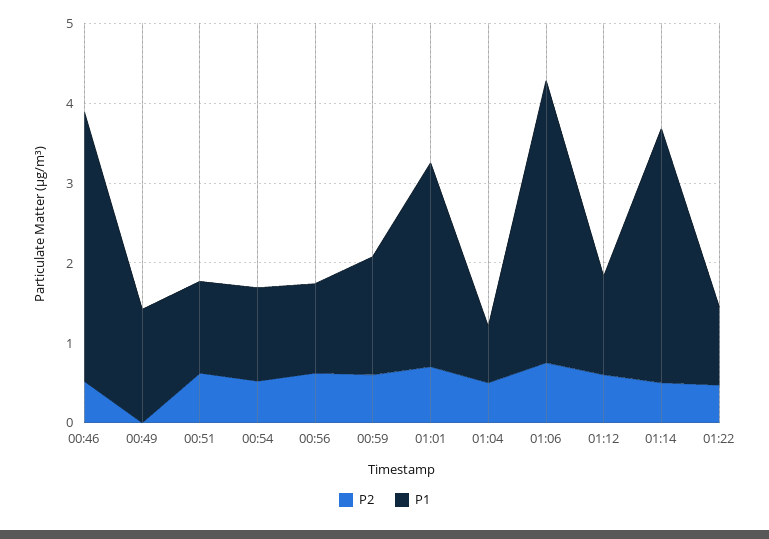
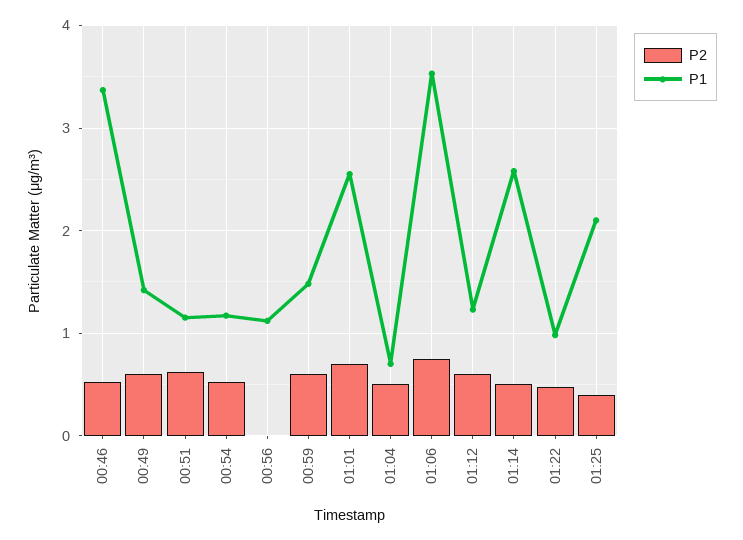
P2, 00:49: 0 -> 0.6
P2, 00:56: 0.6 -> 0
P1, 01:14: 3.2 -> 2.6
P2, 01:25: none -> 0.4
P1, 01:25: none -> 2.1

